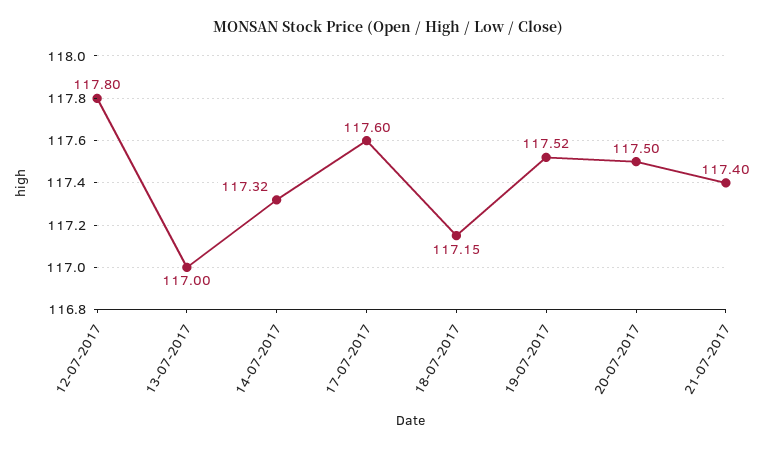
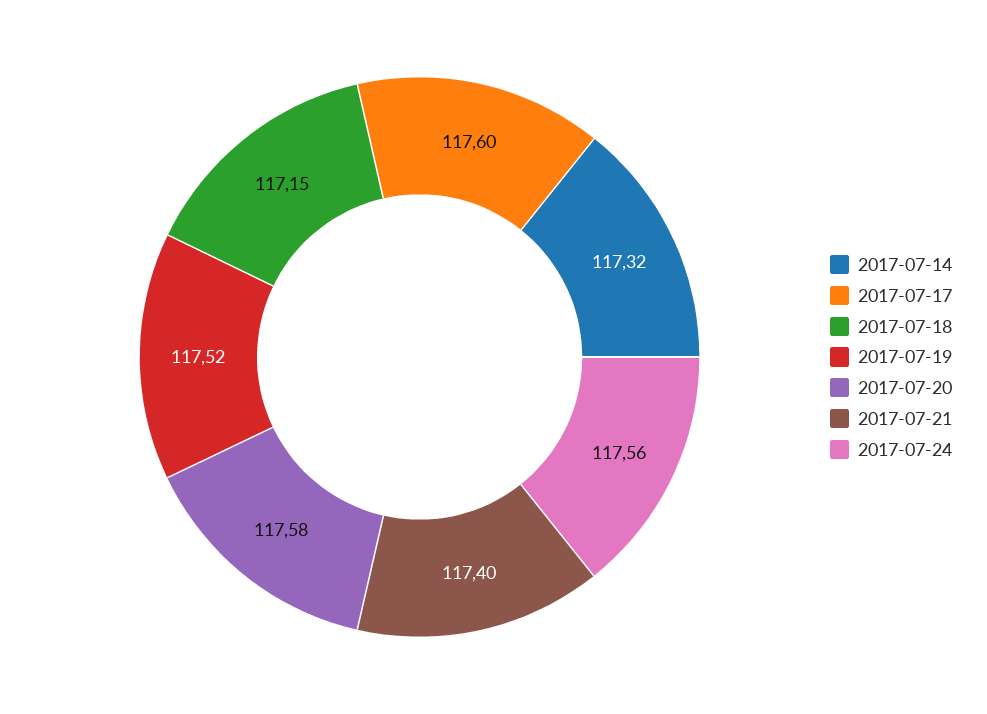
12-07-2017: 117.8 -> none
13-07-2017: 117 -> none
20-07-2017: 117.5 -> 117.58
2017-07-24: none -> 117.56

